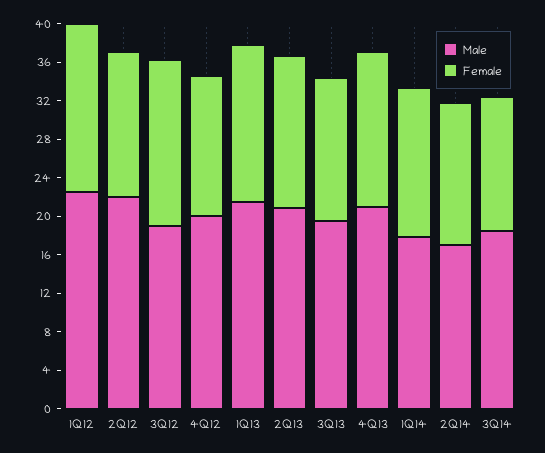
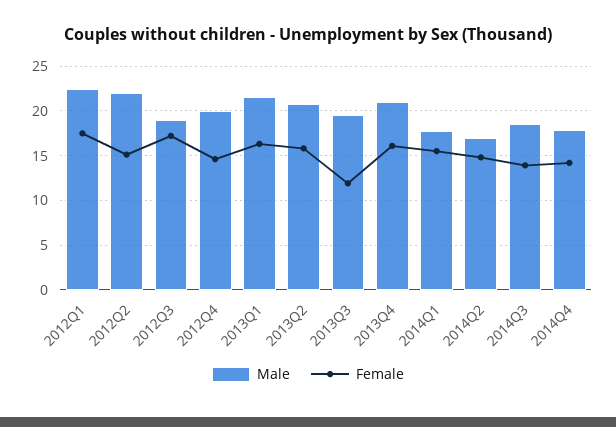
Female, 3Q13: 15 -> 12
Male, 2014Q4: none -> 18
Female, 2014Q4: none -> 14

